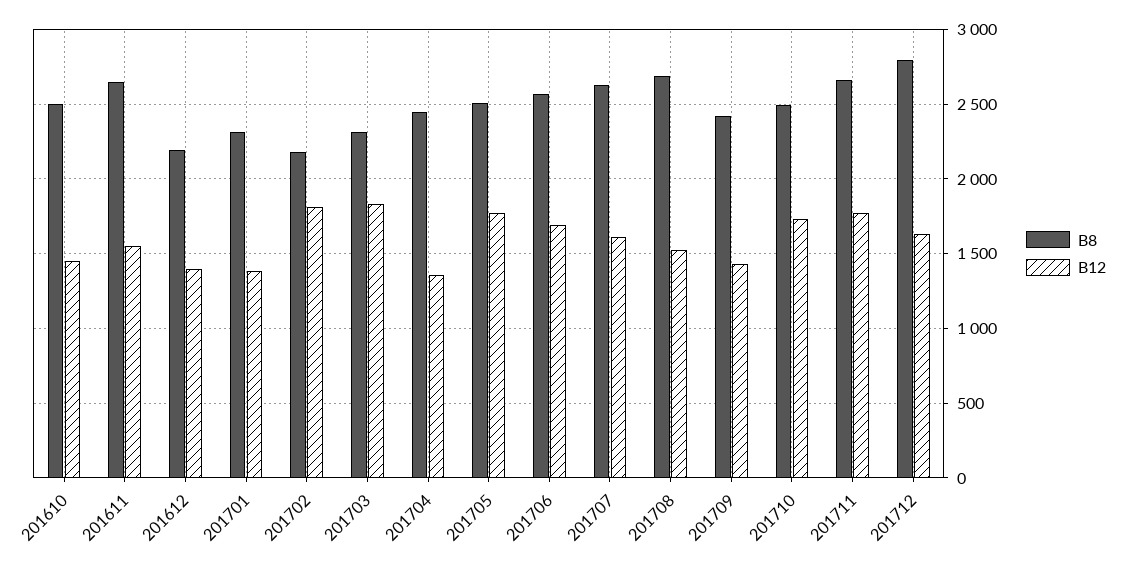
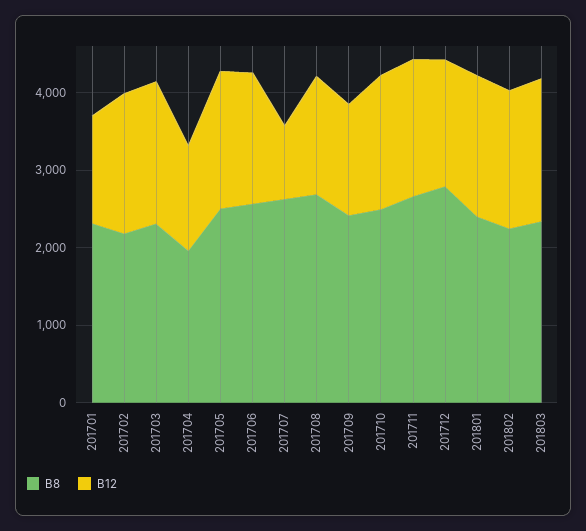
B8, 201610: 2500 -> none
B12, 201610: 1450 -> none
B8, 201611: 2650 -> none
B12, 201611: 1550 -> none
B8, 201612: 2200 -> none
B12, 201612: 1400 -> none
B8, 201704: 2450 -> 2000
B12, 201707: 1600 -> 1000
B8, 201801: none -> 2400
B12, 201801: none -> 1800
B8, 201802: none -> 2200
B12, 201802: none -> 1800
B8, 201803: none -> 2400
B12, 201803: none -> 1800

